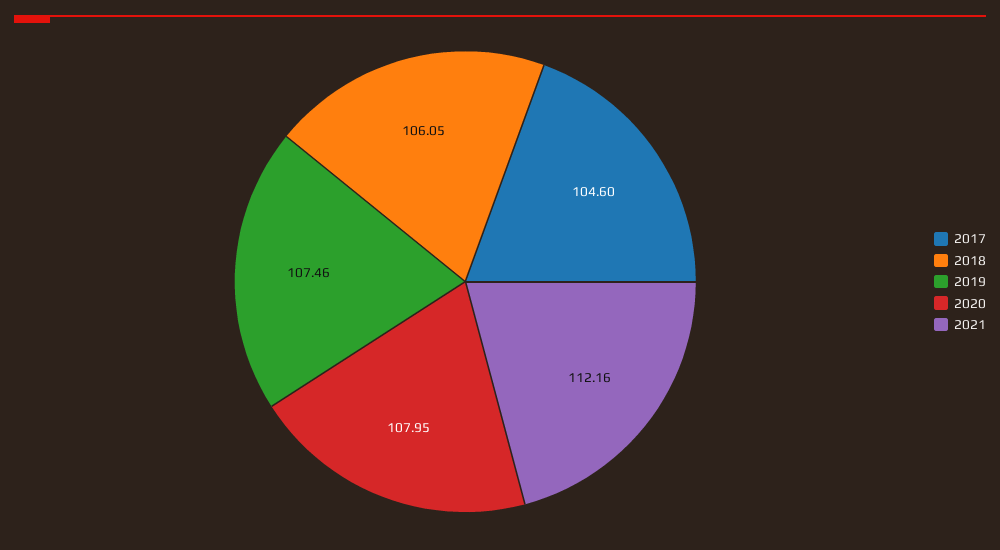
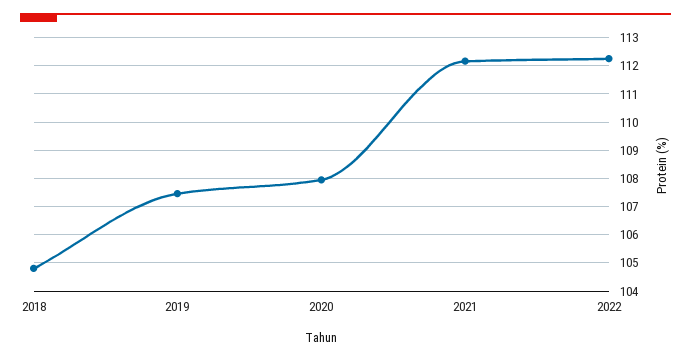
2017: 104.6 -> none
2018: 106.05 -> 104.75
2022: none -> 112.25

